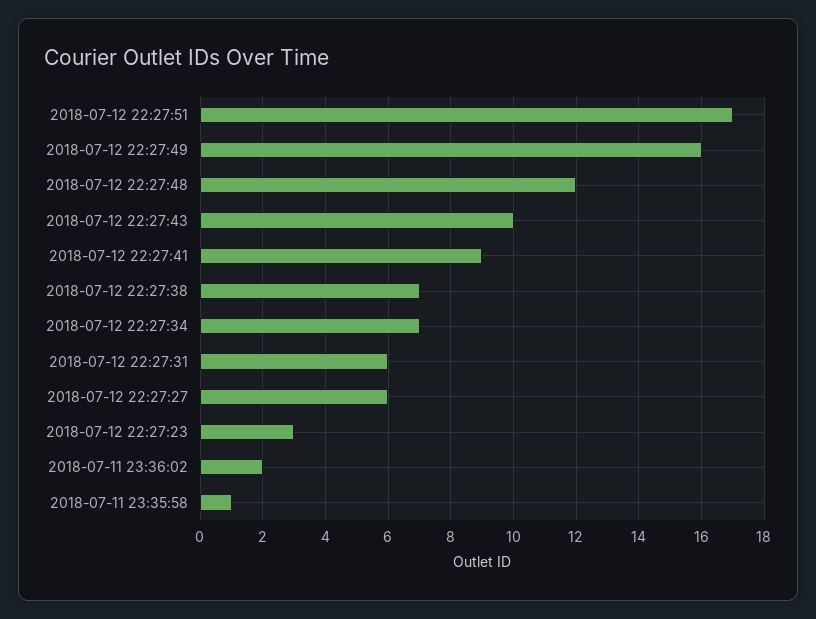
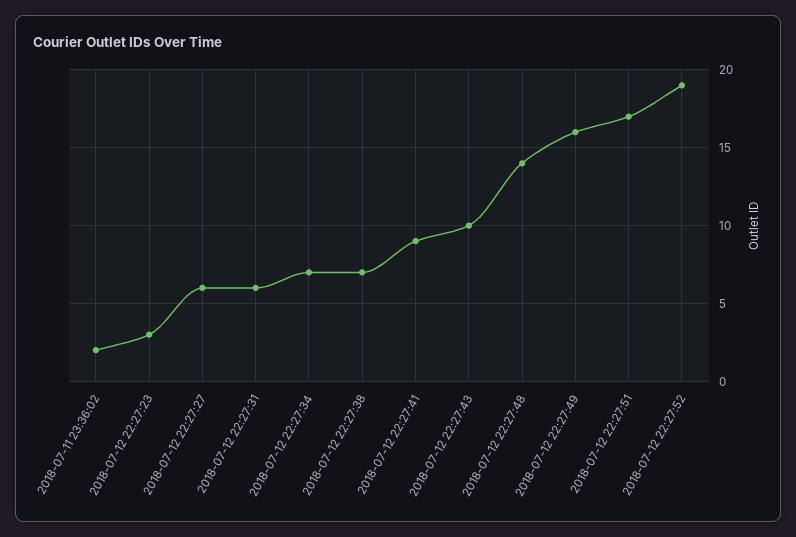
2018-07-12 22:27:48: 12 -> 14
2018-07-11 23:35:58: 1 -> none
2018-07-12 22:27:52: none -> 19

